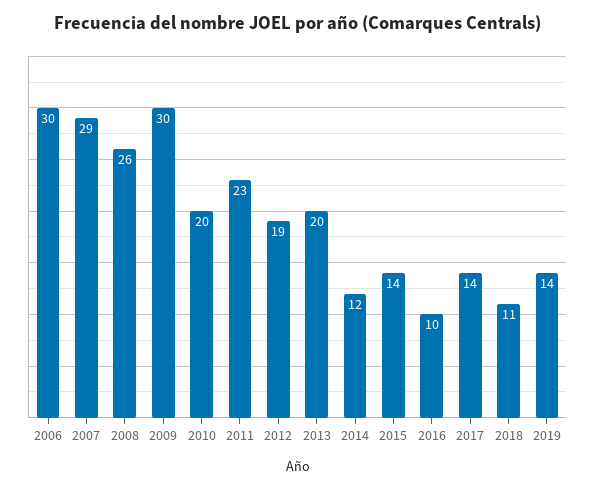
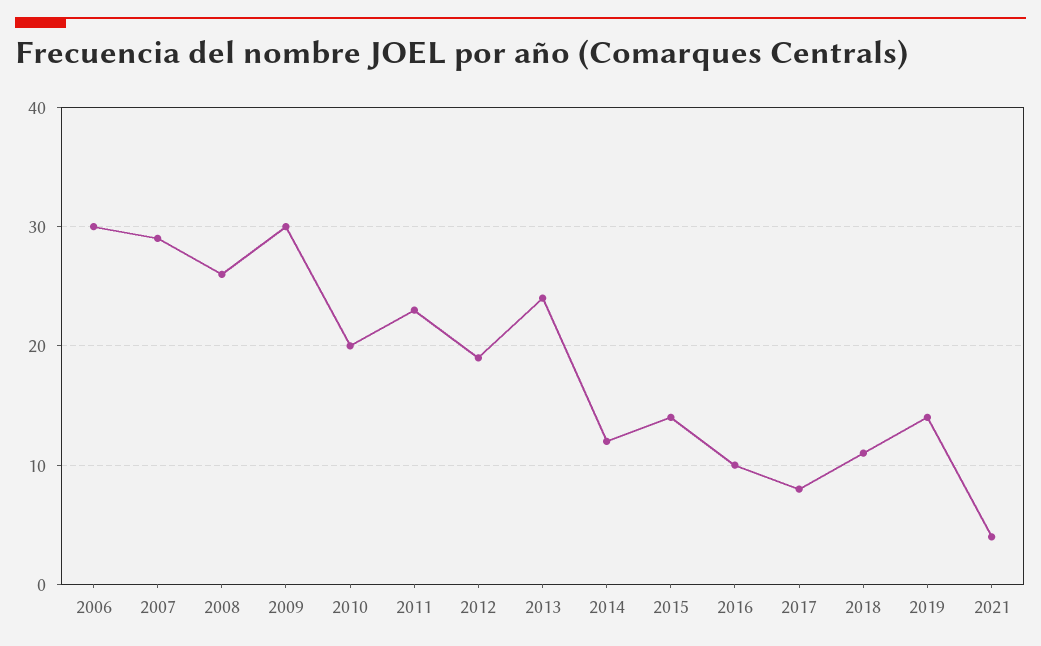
2013: 20 -> 24
2017: 14 -> 8
2021: none -> 4

